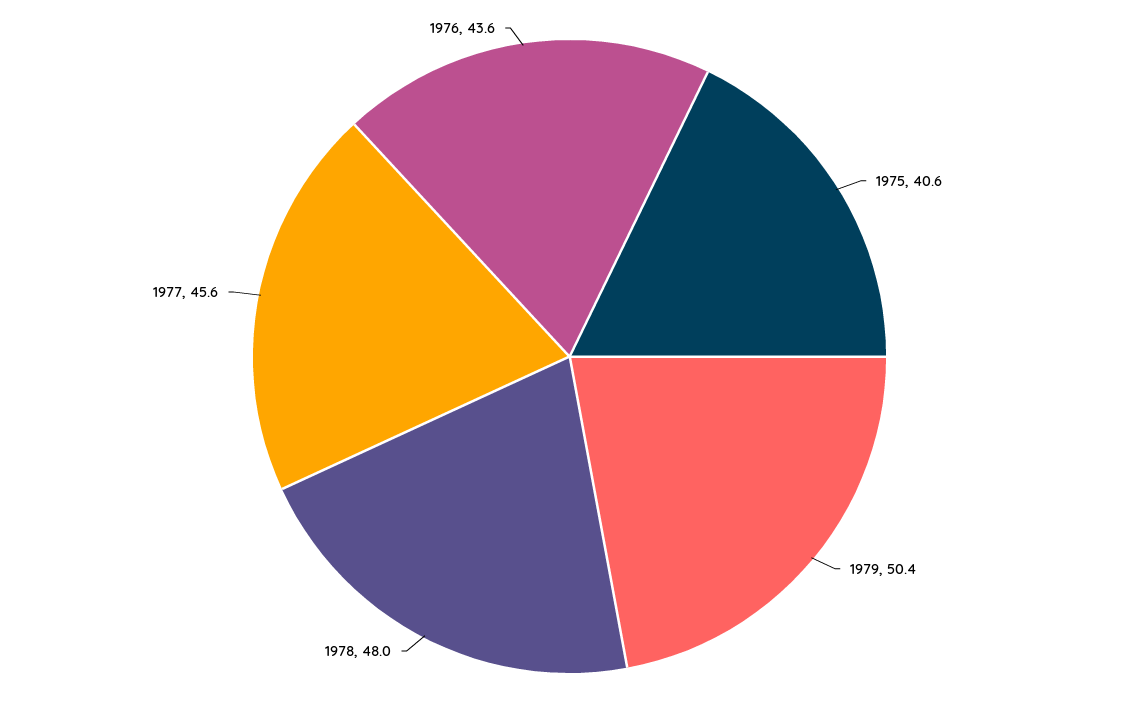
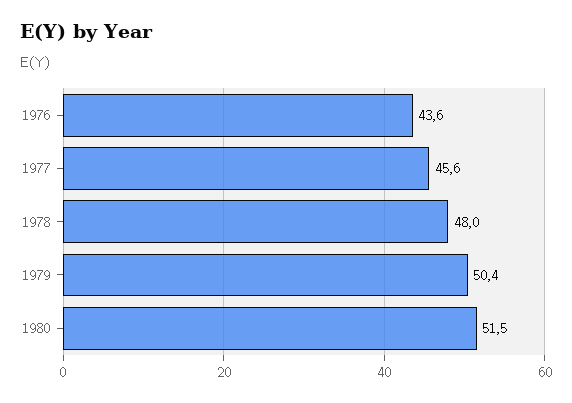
1975: 40.6 -> none
1980: none -> 51.5

